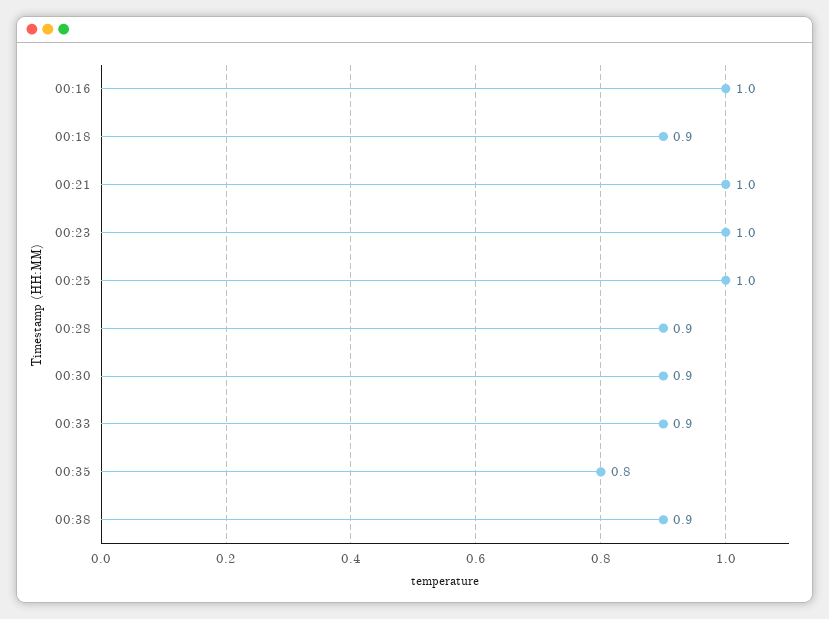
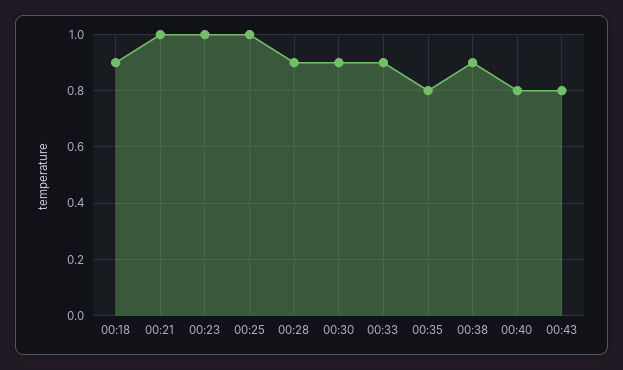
00:16: 1 -> none
00:40: none -> 0.8
00:43: none -> 0.8

